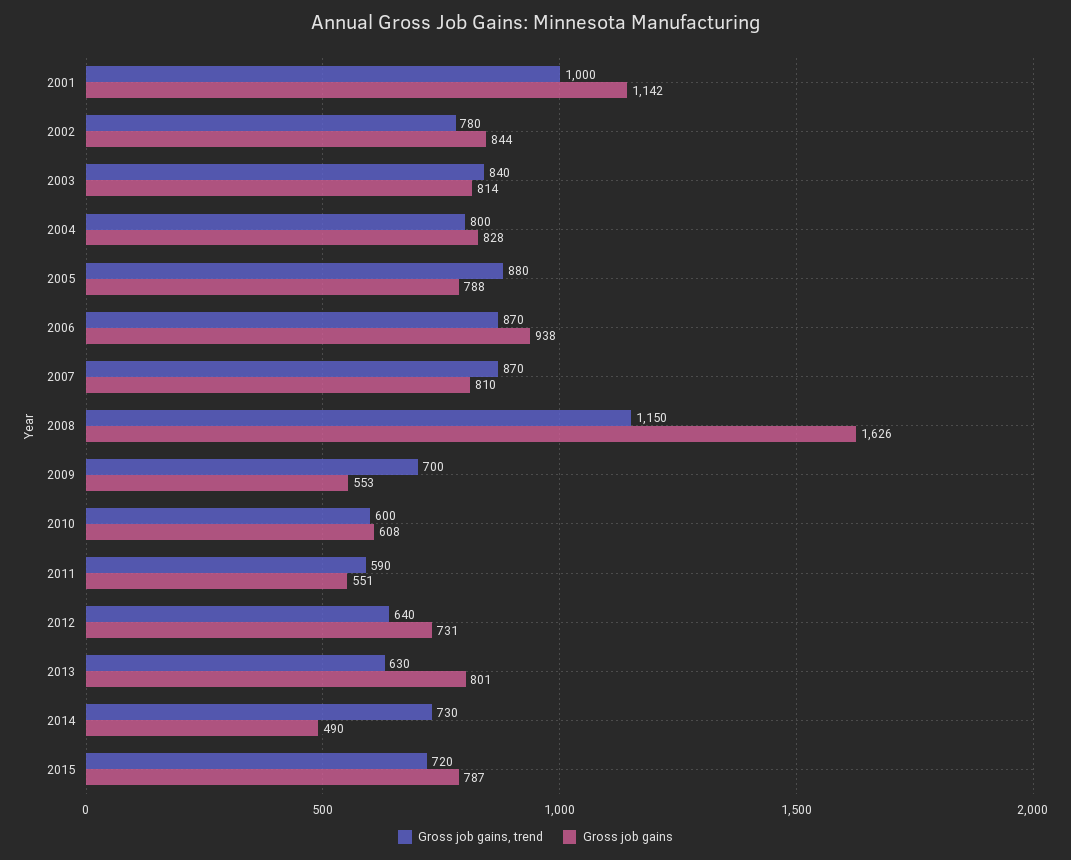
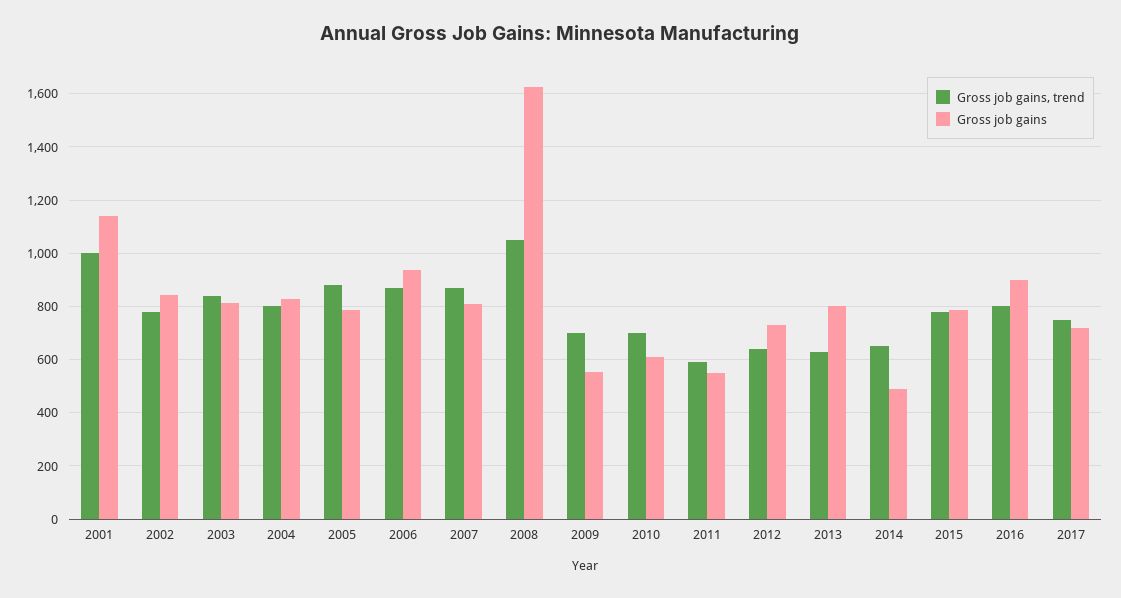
Gross job gains, trend, 2008: 1150 -> 1050
Gross job gains, trend, 2010: 600 -> 700
Gross job gains, trend, 2014: 730 -> 650
Gross job gains, trend, 2015: 720 -> 775
Gross job gains, trend, 2016: none -> 800
Gross job gains, 2016: none -> 900
Gross job gains, trend, 2017: none -> 750
Gross job gains, 2017: none -> 725

